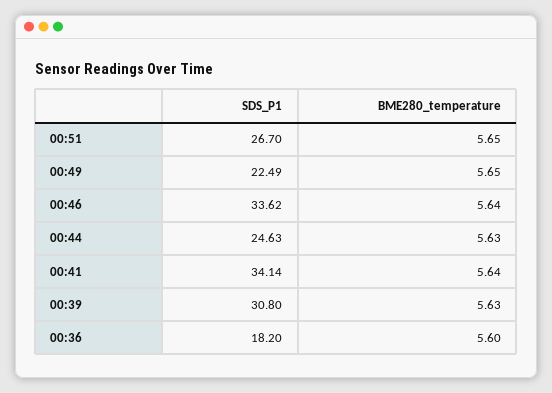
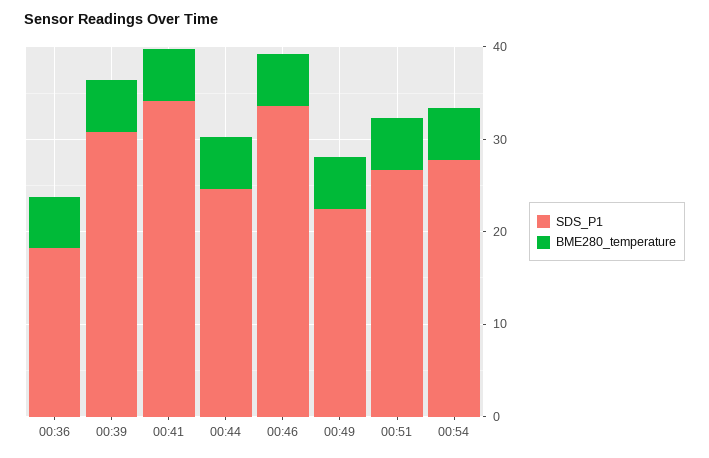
SDS_P1, 00:54: none -> 28
BME280_temperature, 00:54: none -> 6

